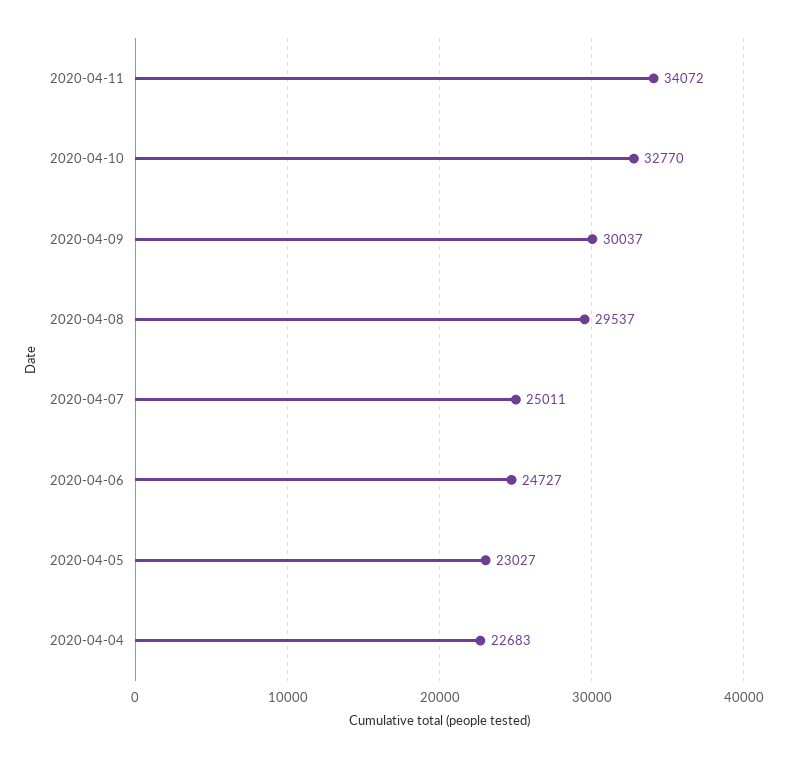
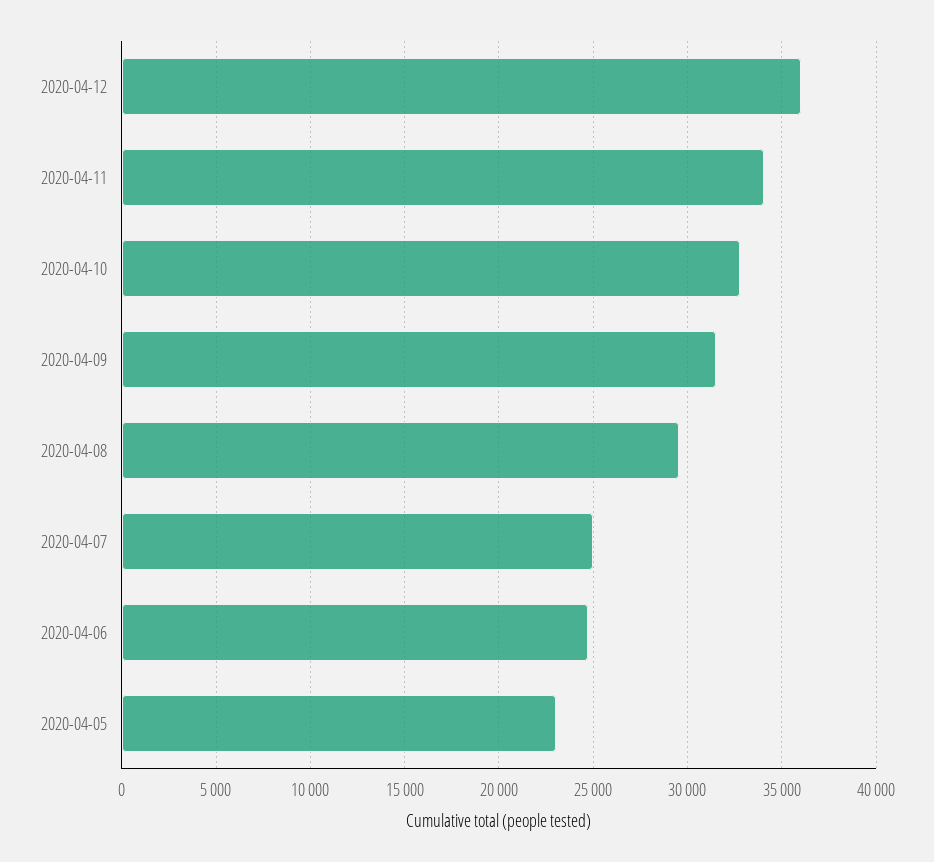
2020-04-09: 30037 -> 31500
2020-04-04: 22683 -> none
2020-04-12: none -> 36000

